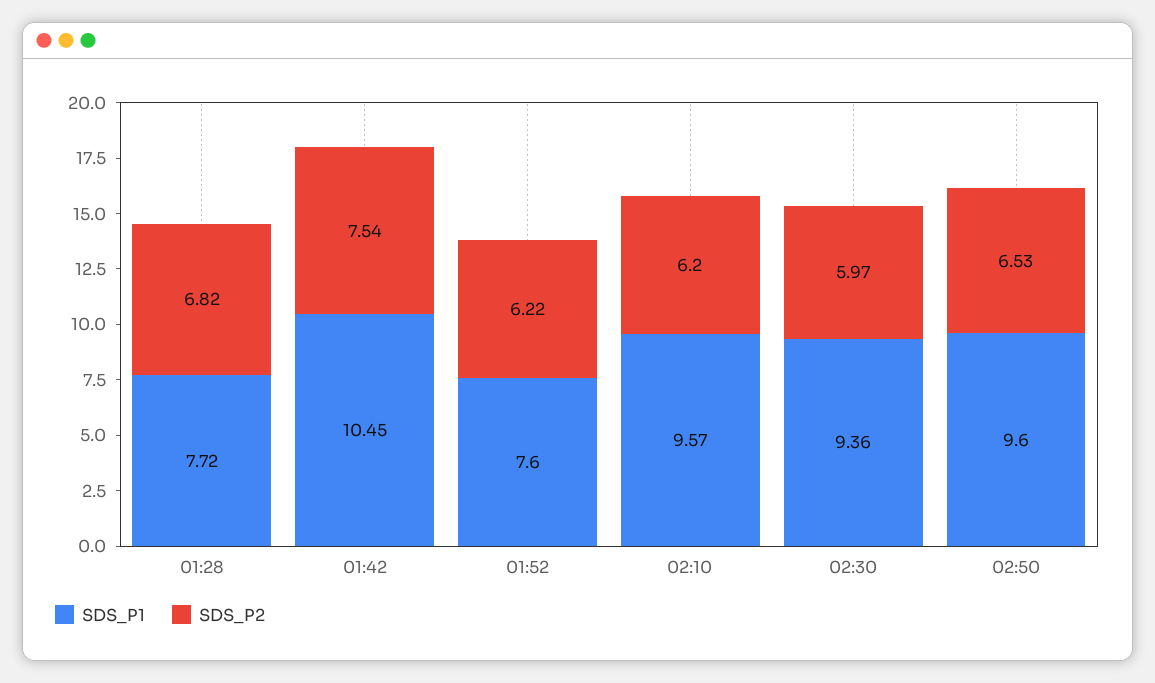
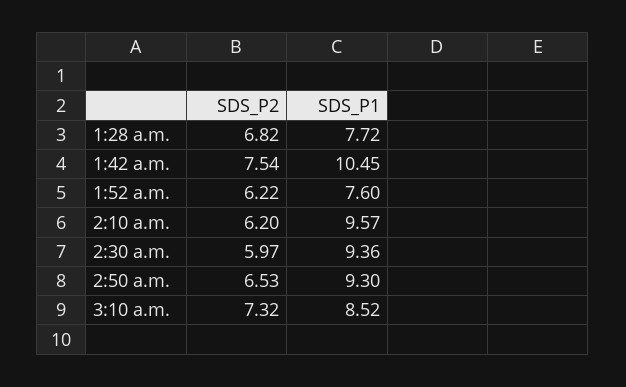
SDS_P1, 02:50: 9.6 -> 9.3
SDS_P2, 3:10 a.m.: none -> 7.32
SDS_P1, 3:10 a.m.: none -> 8.52

